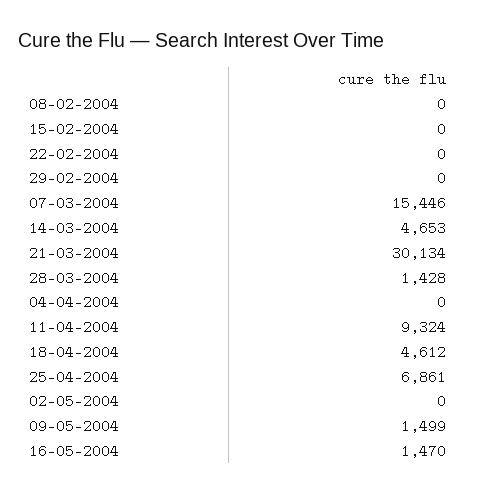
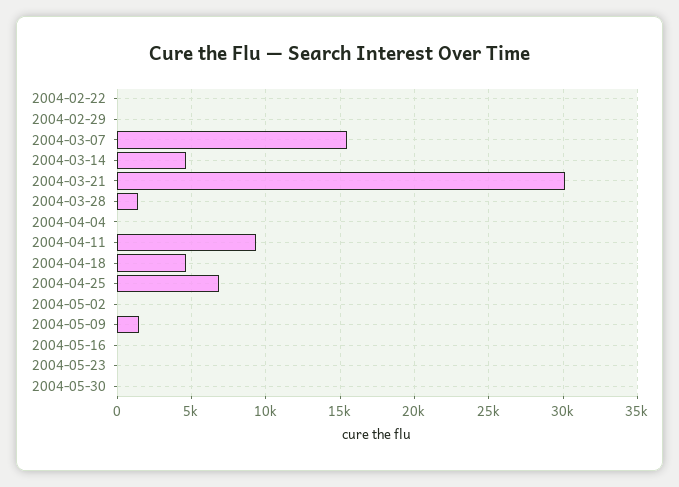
08-02-2004: 0 -> none
15-02-2004: 0 -> none
16-05-2004: 1470 -> 0
2004-05-23: none -> 0
2004-05-30: none -> 0

